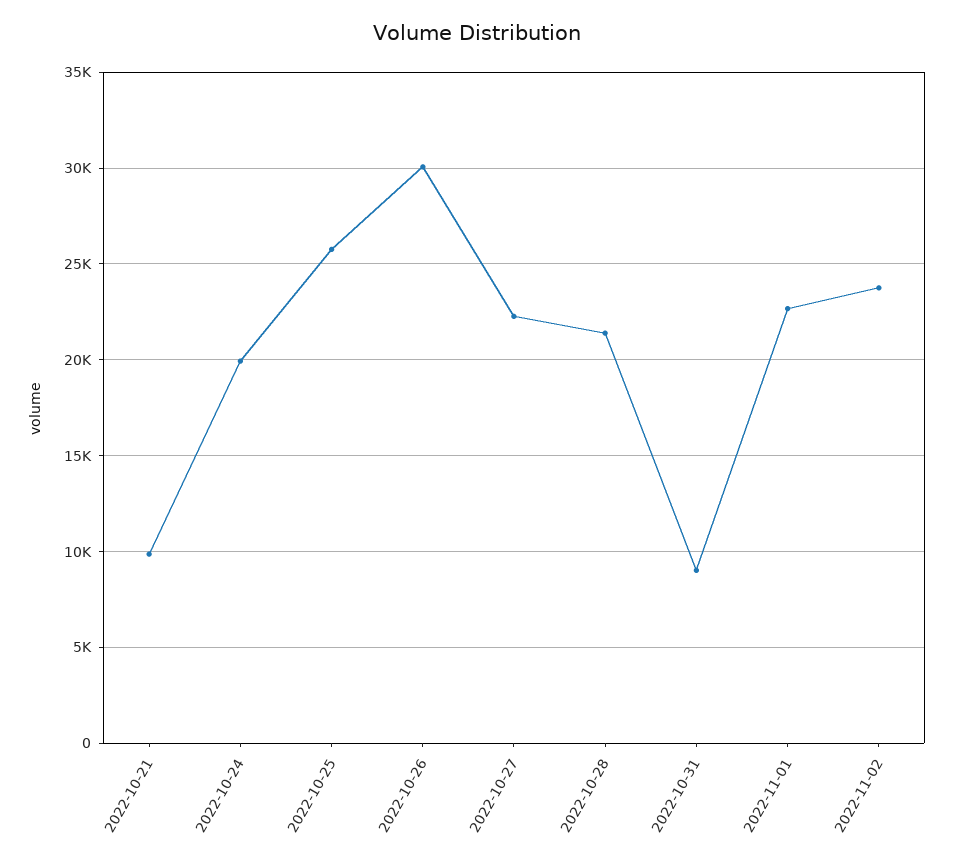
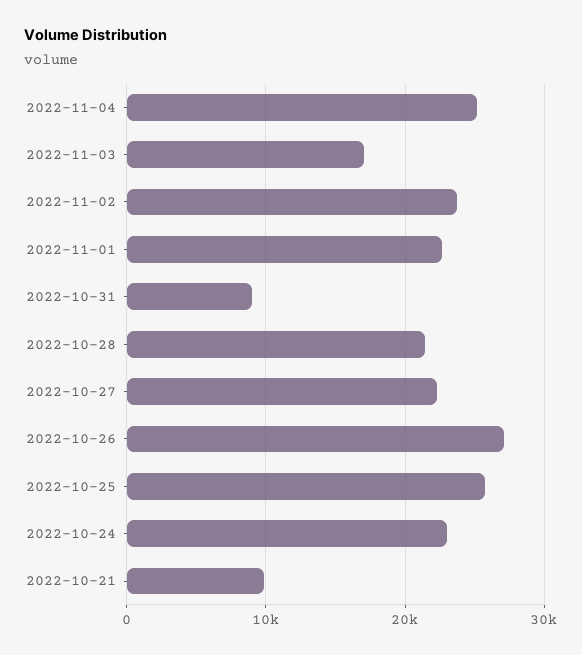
2022-10-24: 20000 -> 23000
2022-10-26: 30000 -> 27000
2022-11-04: none -> 25000
2022-11-03: none -> 17000

